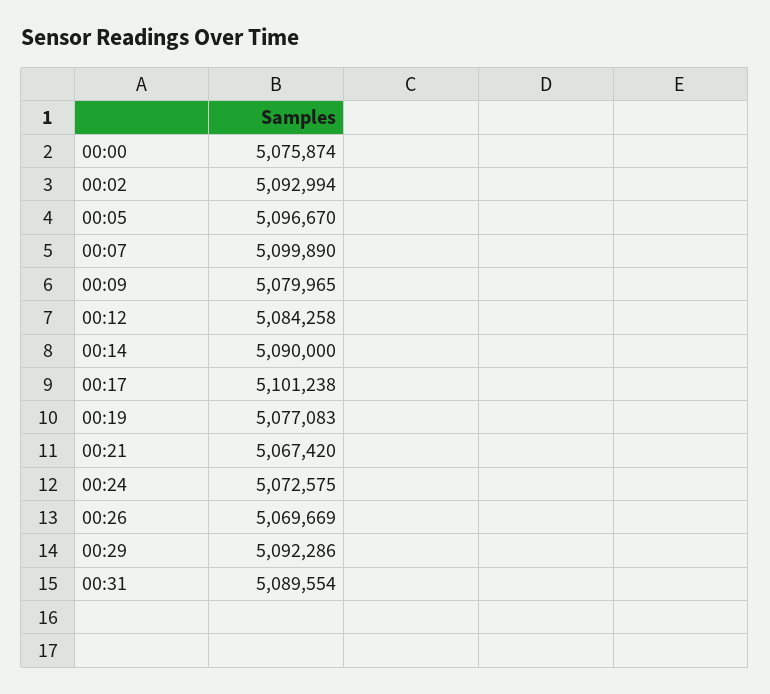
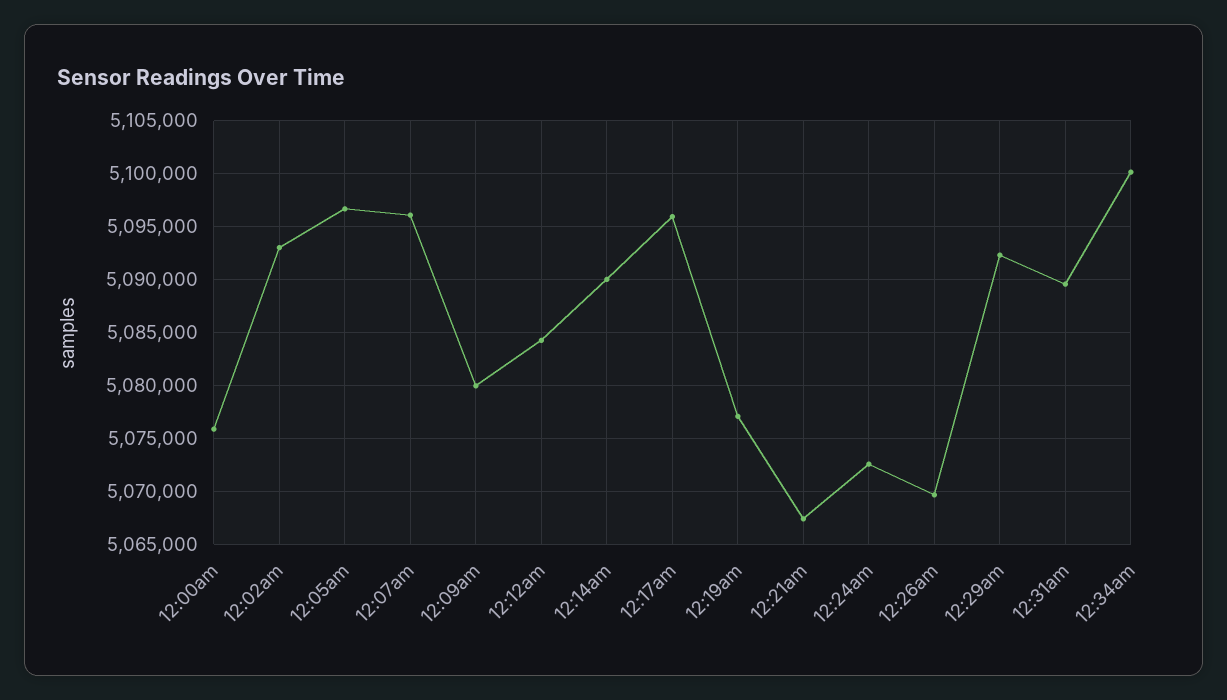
00:07: 5099890 -> 5096000
00:17: 5101238 -> 5096000
12:34am: none -> 5100000

